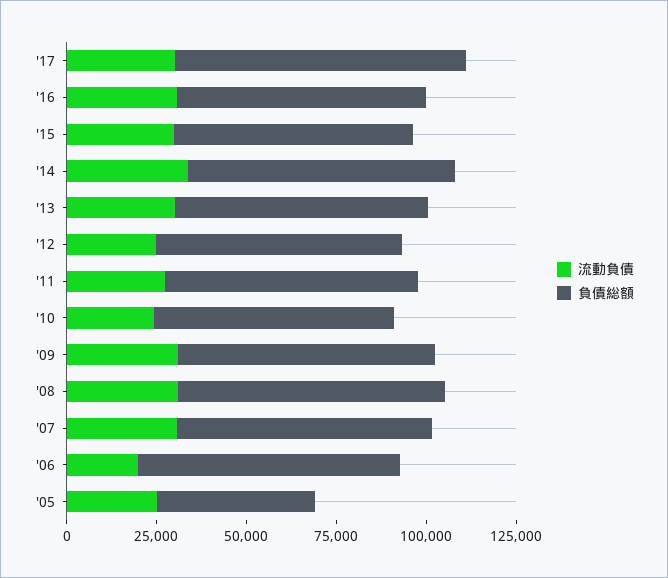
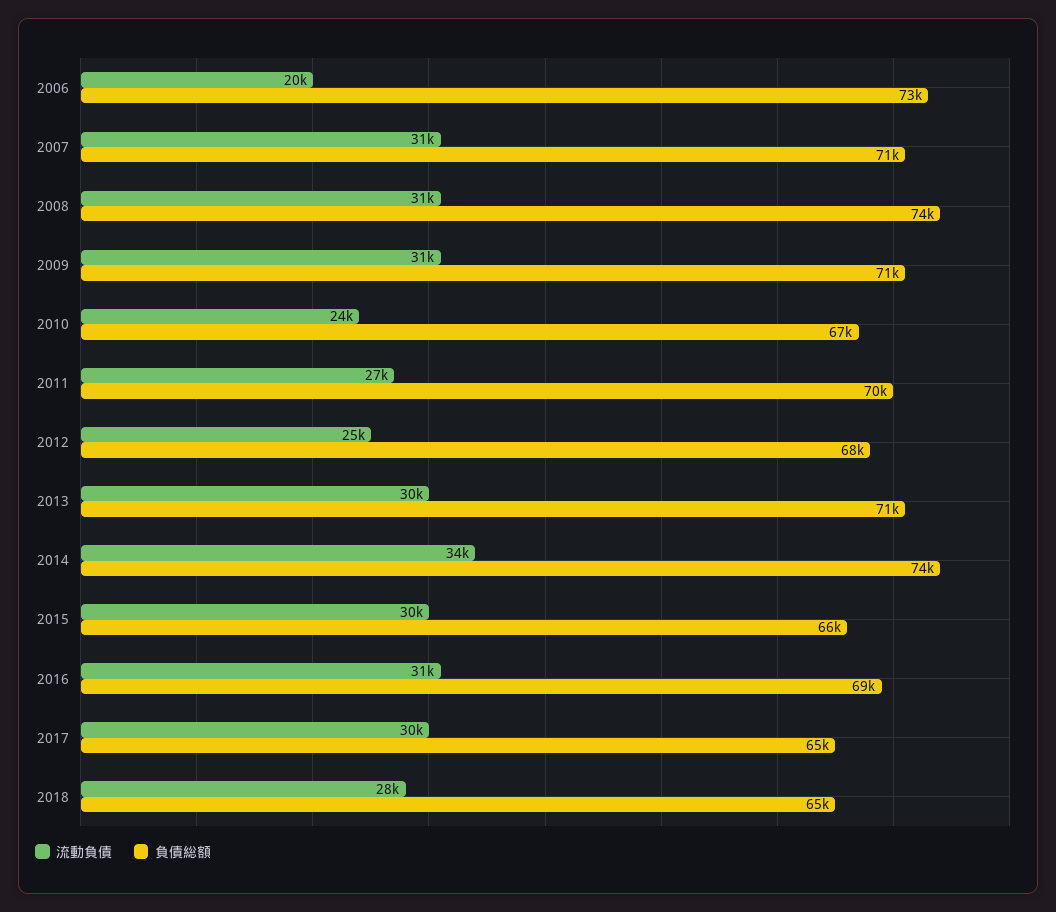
負債総額, '17: 80000 -> 65000
流動負債, '05: 25000 -> none
負債総額, '05: 45000 -> none
流動負債, 2018: none -> 28000
負債総額, 2018: none -> 65000

